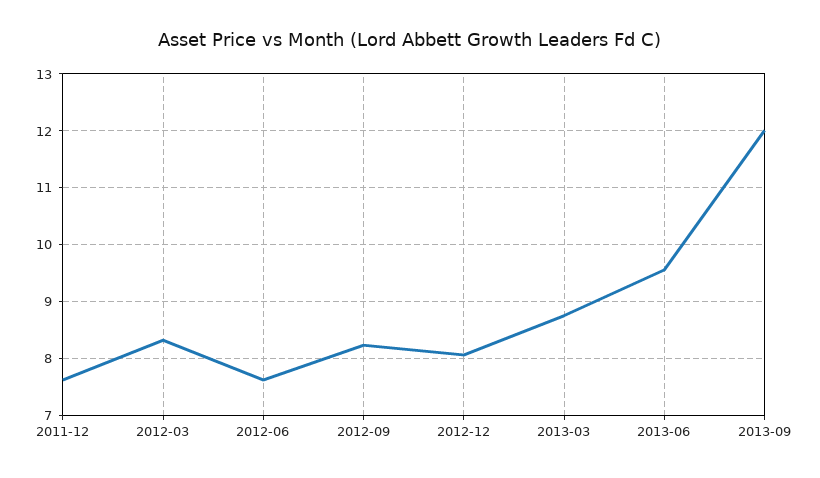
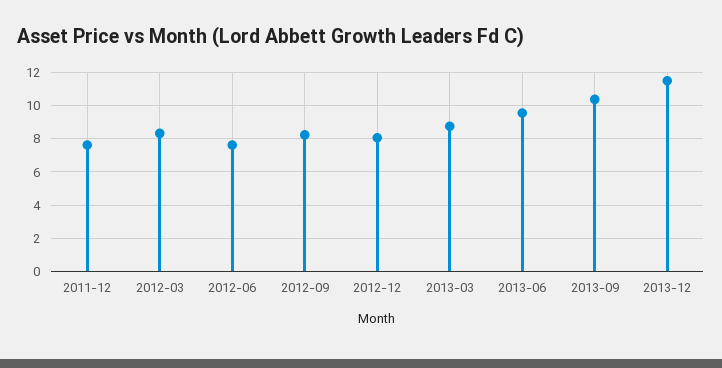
2013-09: 12 -> 10.5
2013-12: none -> 11.5

